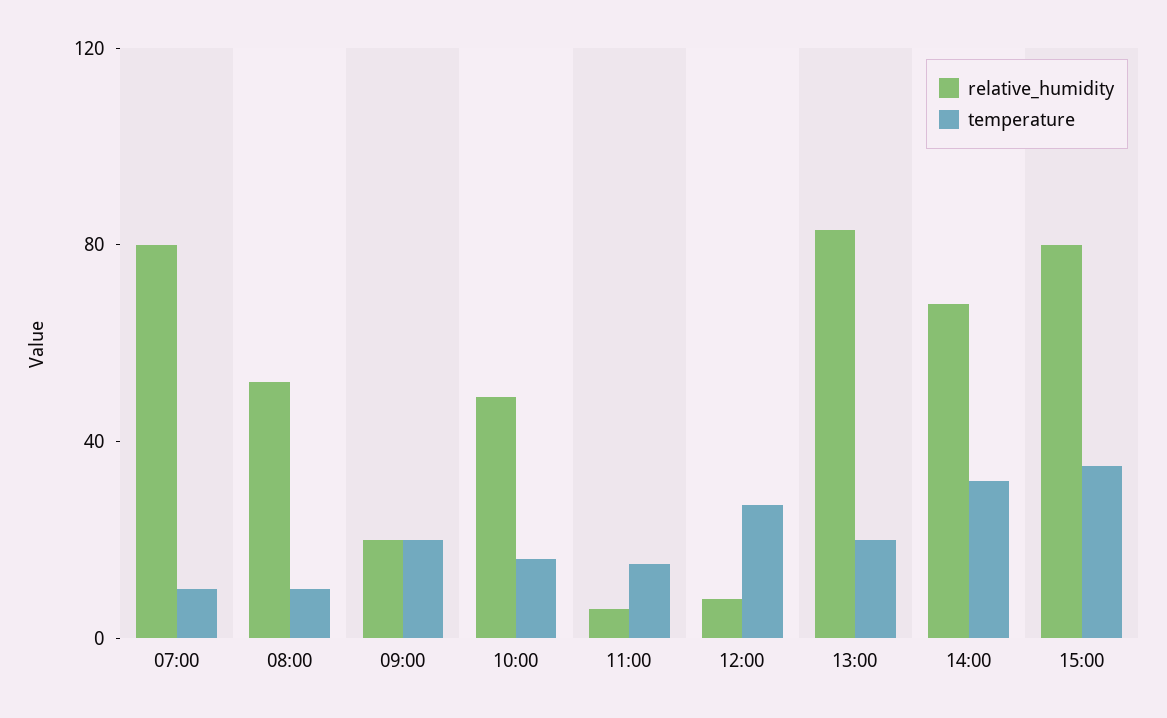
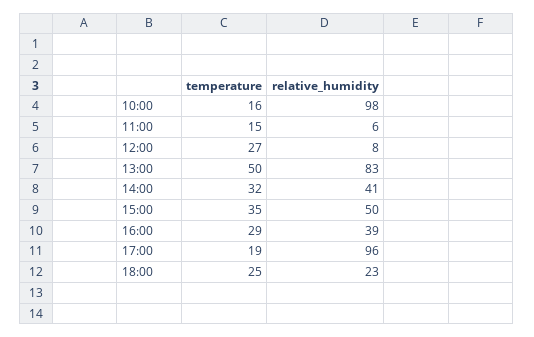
relative_humidity, 07:00: 80 -> none
temperature, 07:00: 10 -> none
relative_humidity, 08:00: 50 -> none
temperature, 08:00: 10 -> none
relative_humidity, 09:00: 20 -> none
temperature, 09:00: 20 -> none
relative_humidity, 10:00: 50 -> 98
temperature, 13:00: 20 -> 50
relative_humidity, 14:00: 70 -> 41
relative_humidity, 15:00: 80 -> 50
temperature, 16:00: none -> 29
relative_humidity, 16:00: none -> 39
temperature, 17:00: none -> 19
relative_humidity, 17:00: none -> 96
temperature, 18:00: none -> 25
relative_humidity, 18:00: none -> 23

